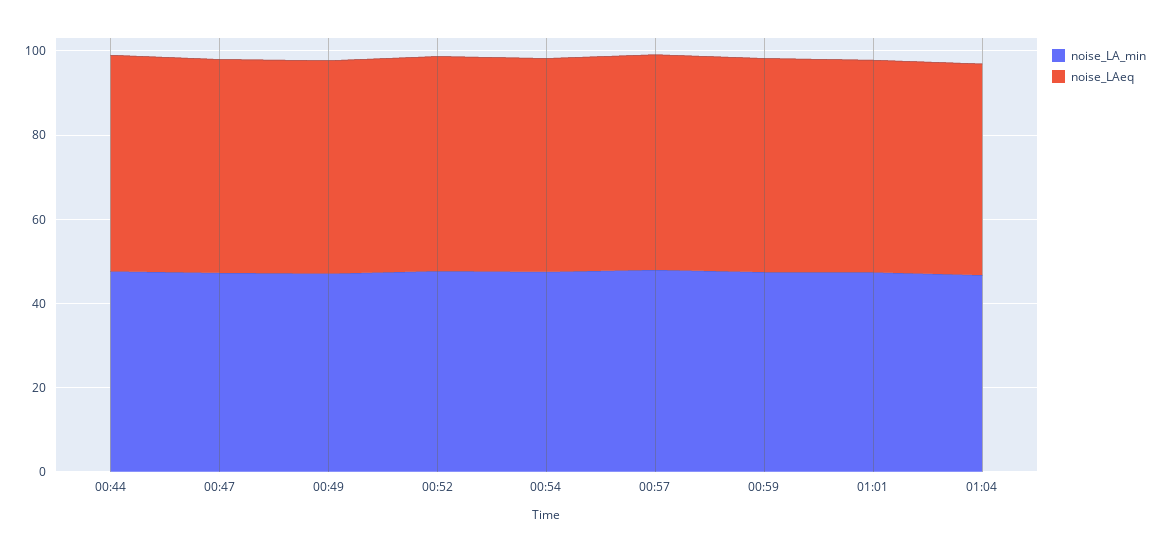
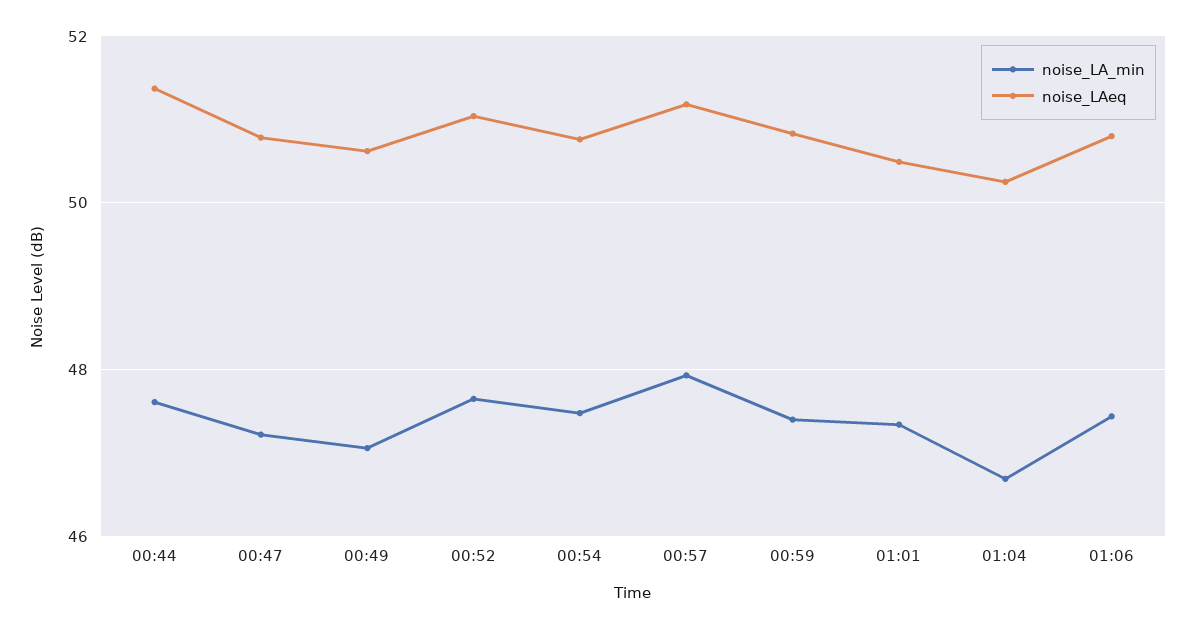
noise_LA_min, 01:06: none -> 47.4
noise_LAeq, 01:06: none -> 50.8

